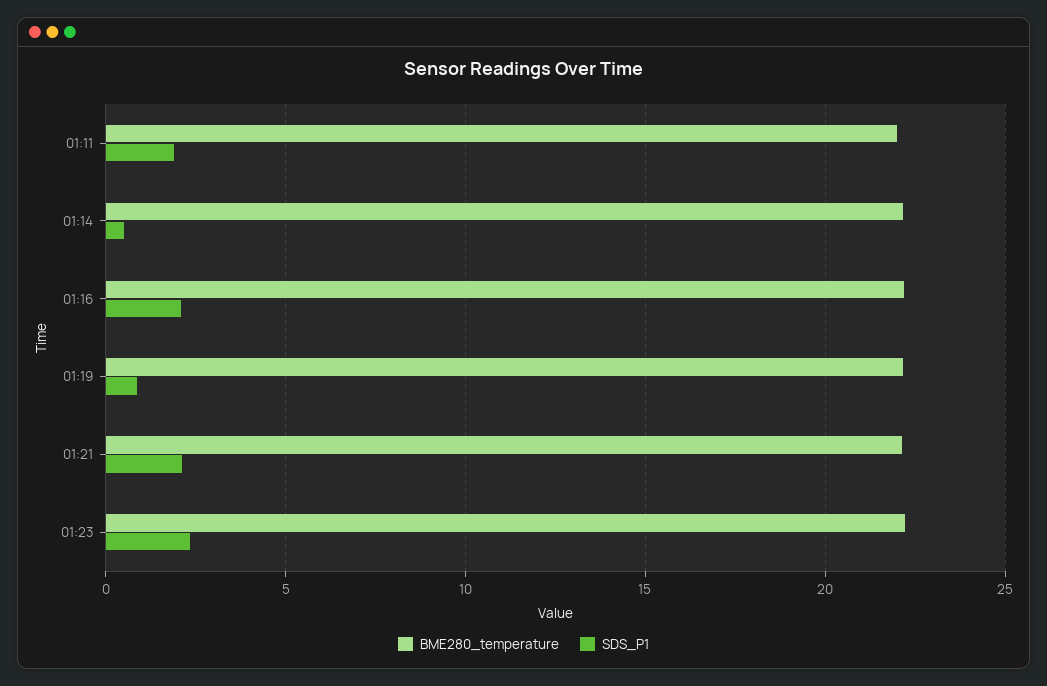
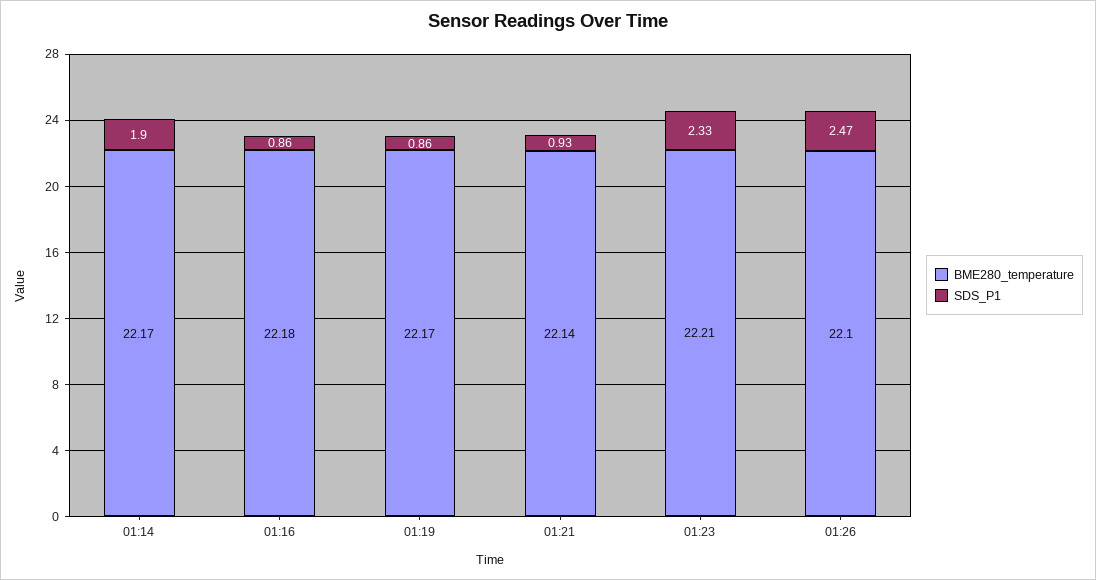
BME280_temperature, 01:11: 22 -> none
SDS_P1, 01:11: 2 -> none
SDS_P1, 01:14: 0.5 -> 1.9
SDS_P1, 01:16: 2 -> 0.86
SDS_P1, 01:21: 2 -> 0.93
BME280_temperature, 01:26: none -> 22.1
SDS_P1, 01:26: none -> 2.47

